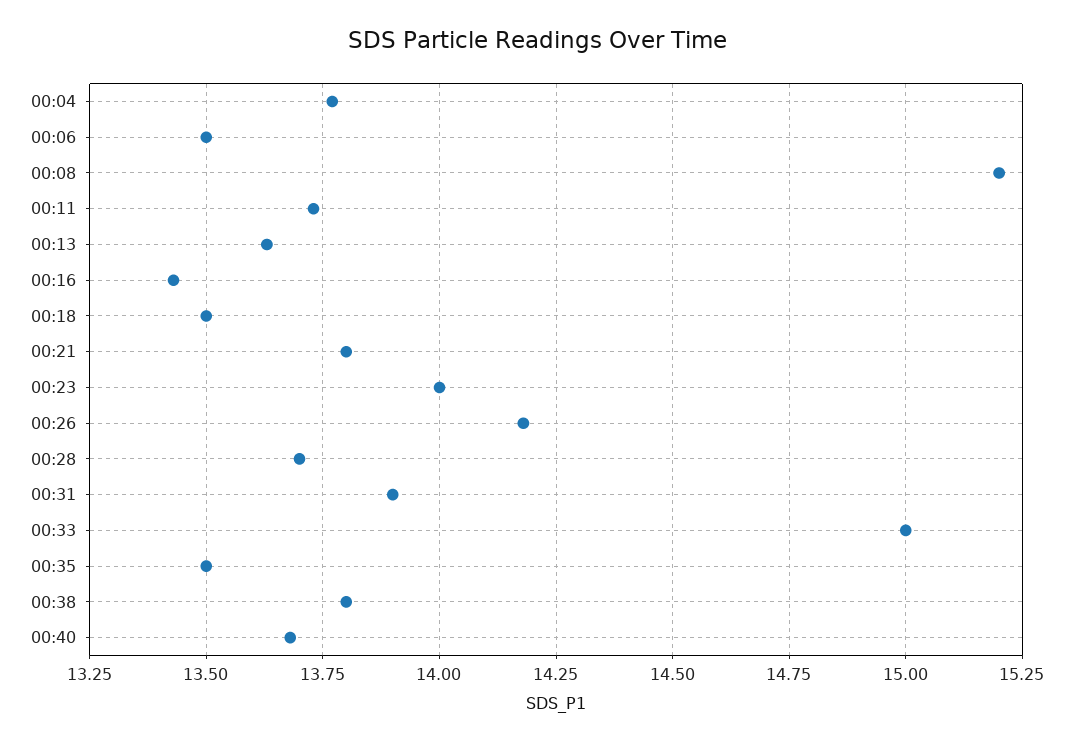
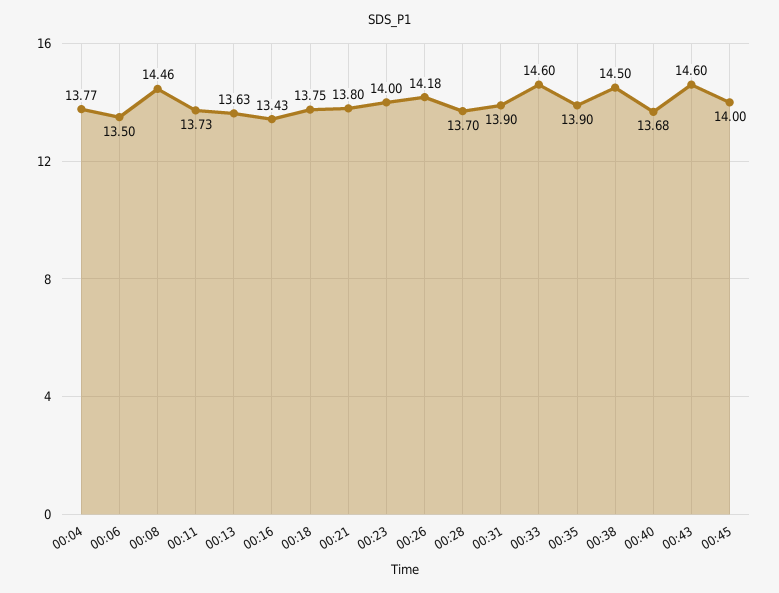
00:08: 15.2 -> 14.46
00:18: 13.5 -> 13.75
00:33: 15 -> 14.6
00:35: 13.5 -> 13.9
00:38: 13.8 -> 14.5
00:43: none -> 14.6
00:45: none -> 14

